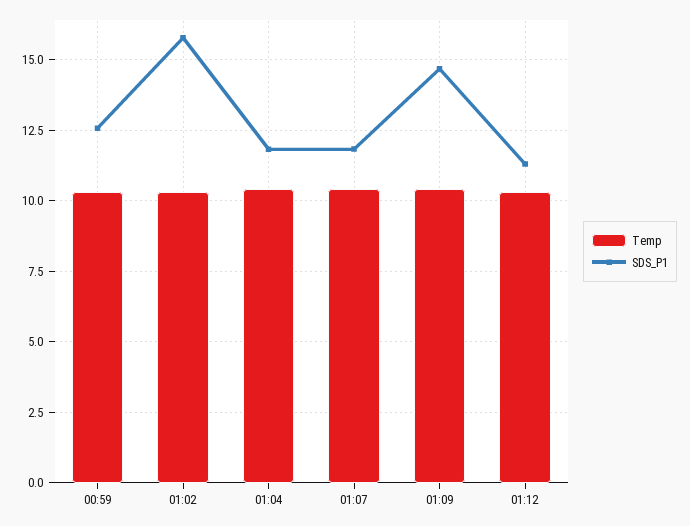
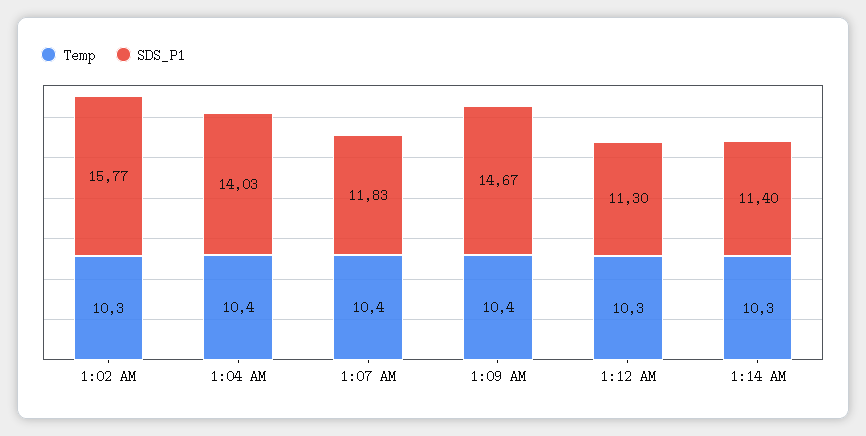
Temp, 00:59: 10.25 -> none
SDS_P1, 00:59: 12.5 -> none
SDS_P1, 01:04: 11.75 -> 14.03
Temp, 1:14 AM: none -> 10.3
SDS_P1, 1:14 AM: none -> 11.4

